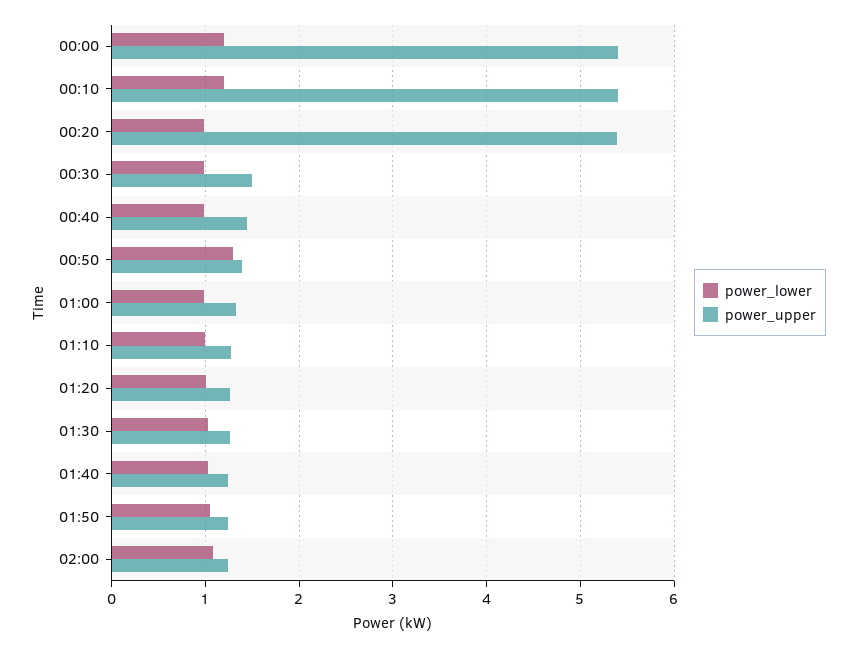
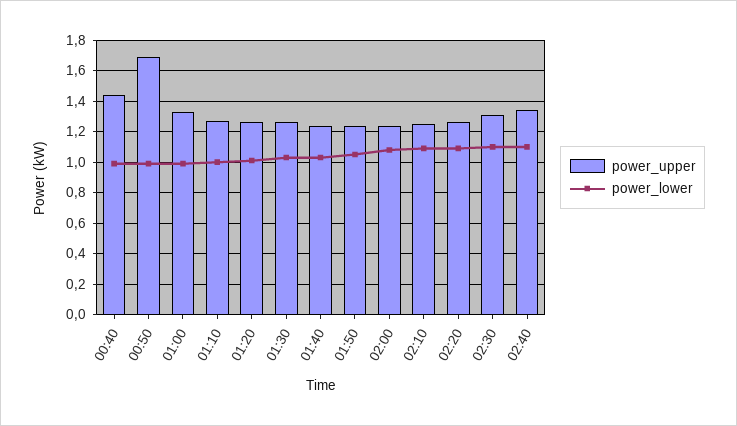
power_lower, 00:00: 1.2 -> none
power_upper, 00:00: 5.4 -> none
power_lower, 00:10: 1.2 -> none
power_upper, 00:10: 5.4 -> none
power_lower, 00:20: 1 -> none
power_upper, 00:20: 5.4 -> none
power_lower, 00:30: 1 -> none
power_upper, 00:30: 1.5 -> none
power_lower, 00:50: 1.3 -> 1
power_upper, 00:50: 1.4 -> 1.7
power_upper, 02:10: none -> 1.25
power_lower, 02:10: none -> 1.1
power_upper, 02:20: none -> 1.25
power_lower, 02:20: none -> 1.1
power_upper, 02:30: none -> 1.3
power_lower, 02:30: none -> 1.1
power_upper, 02:40: none -> 1.35
power_lower, 02:40: none -> 1.1

